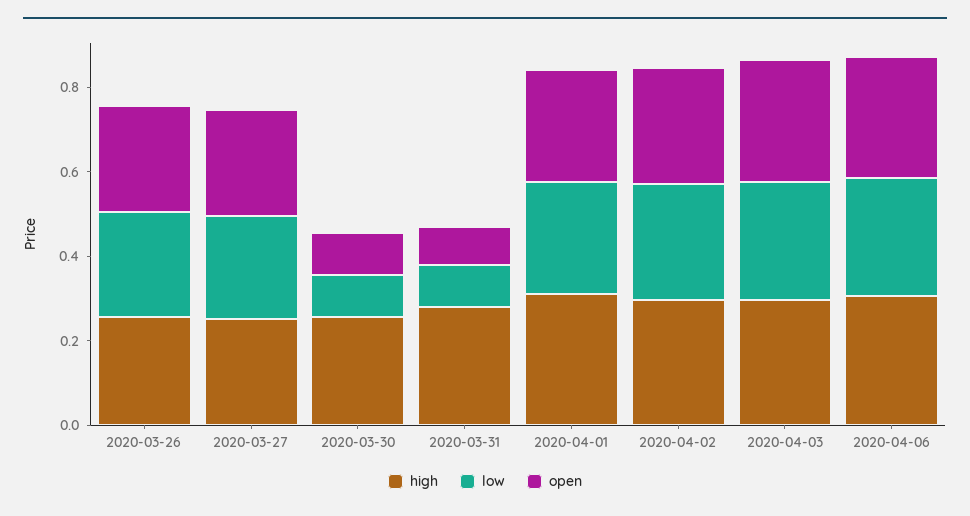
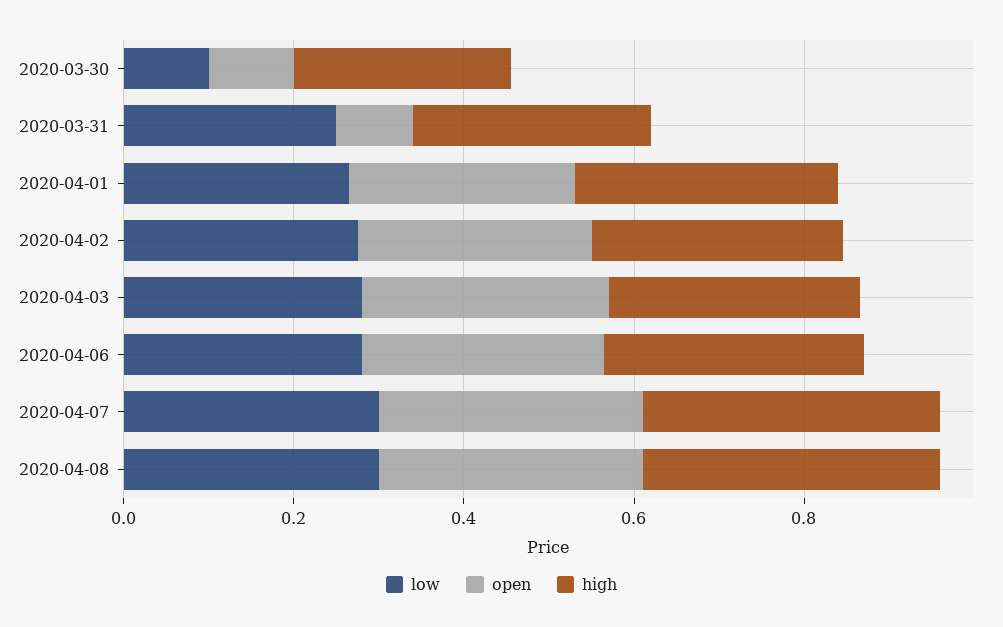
high, 2020-03-26: 0.25 -> none
low, 2020-03-26: 0.25 -> none
open, 2020-03-26: 0.25 -> none
high, 2020-03-27: 0.25 -> none
low, 2020-03-27: 0.25 -> none
open, 2020-03-27: 0.25 -> none
low, 2020-03-31: 0.1 -> 0.25
low, 2020-04-07: none -> 0.3
open, 2020-04-07: none -> 0.3
high, 2020-04-07: none -> 0.35
low, 2020-04-08: none -> 0.3
open, 2020-04-08: none -> 0.3
high, 2020-04-08: none -> 0.35

